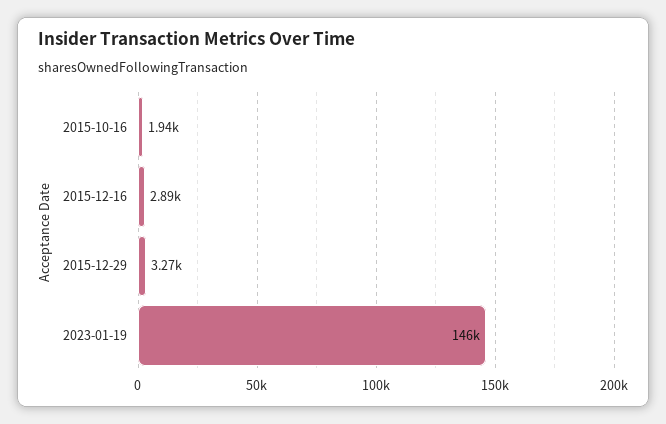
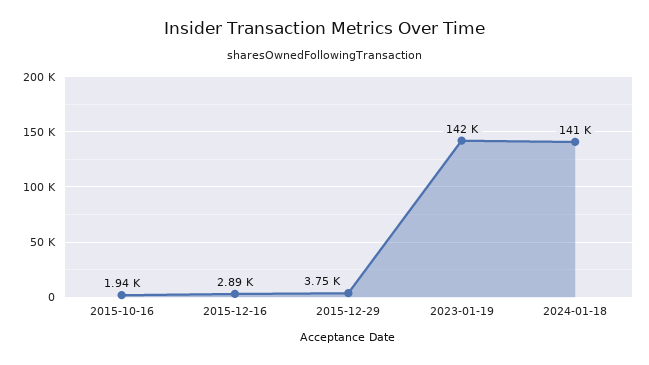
2015-12-29: 3270 -> 3750
2023-01-19: 146000 -> 142000
2024-01-18: none -> 141000

